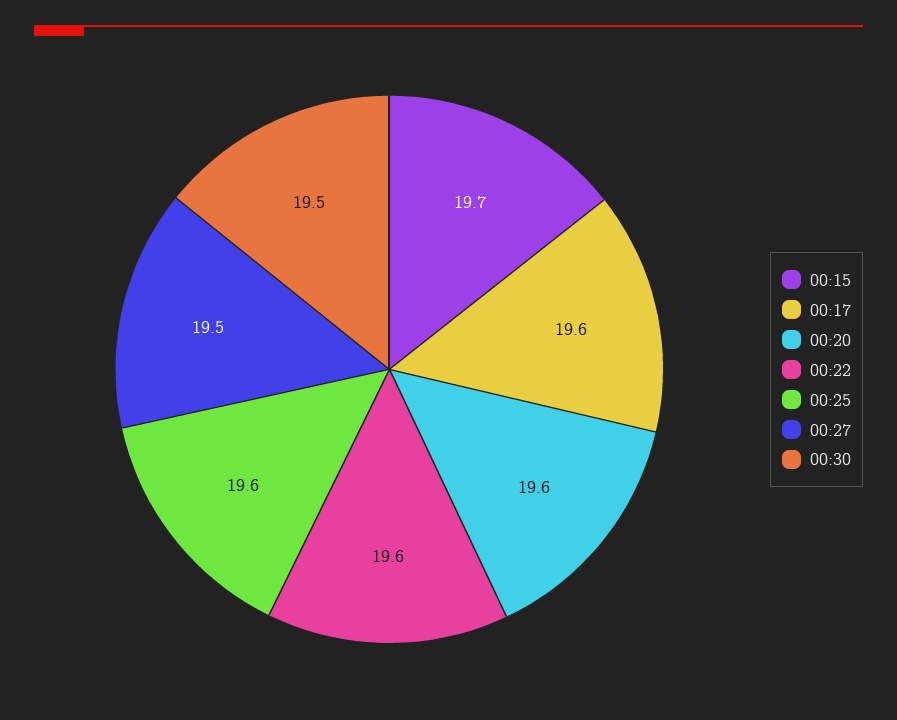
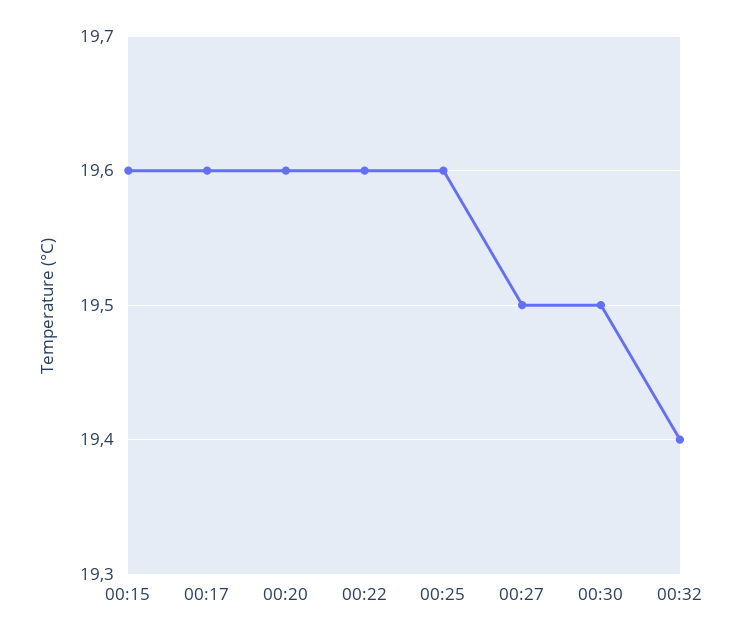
00:15: 19.7 -> 19.6
00:32: none -> 19.4

